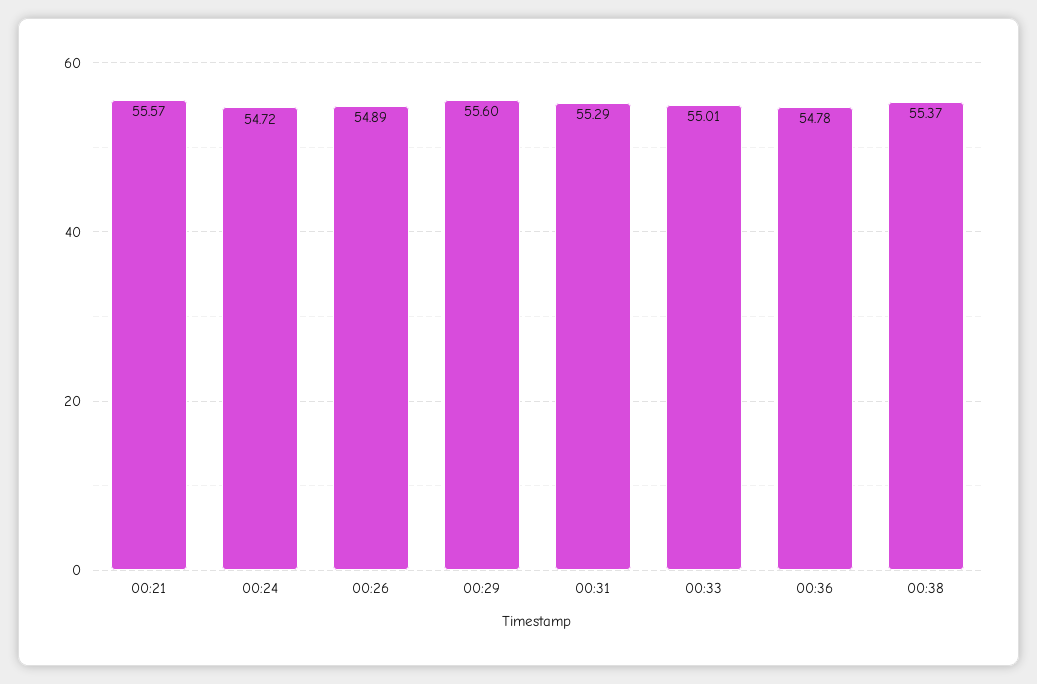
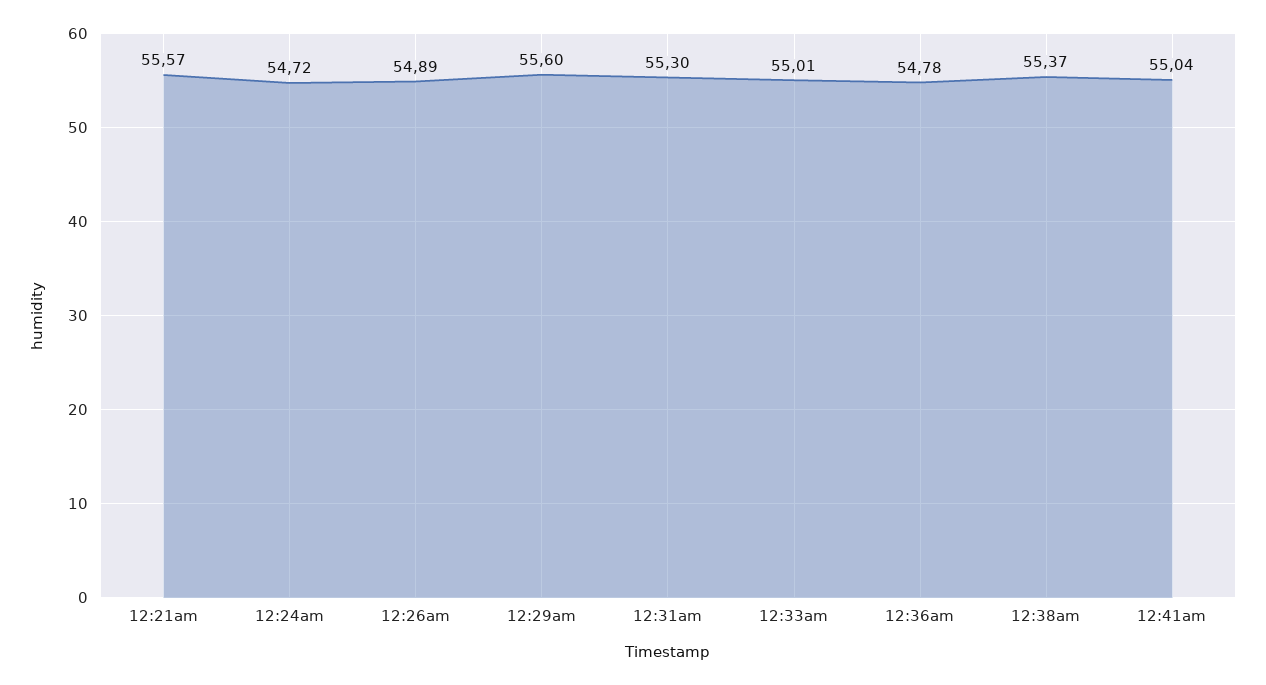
00:31: 55.29 -> 55.3
12:41am: none -> 55.04

